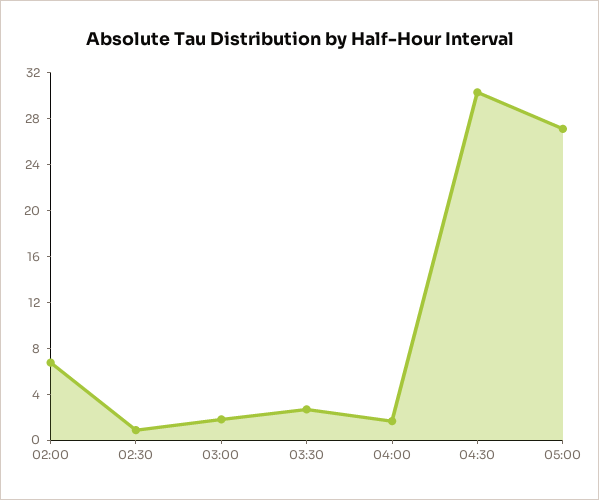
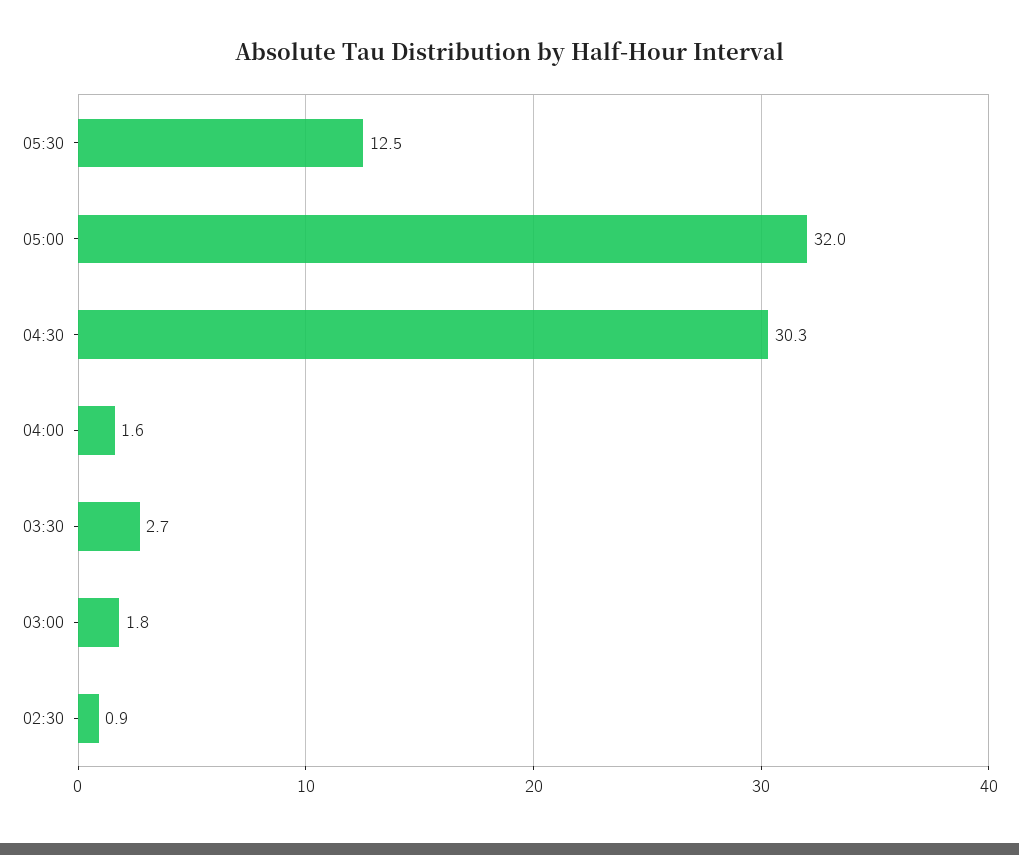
02:00: 7 -> none
05:00: 27 -> 32
05:30: none -> 12.5

